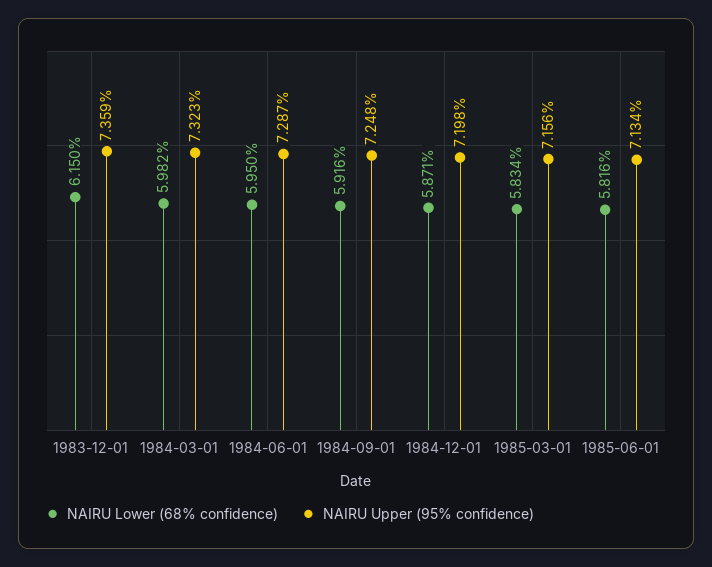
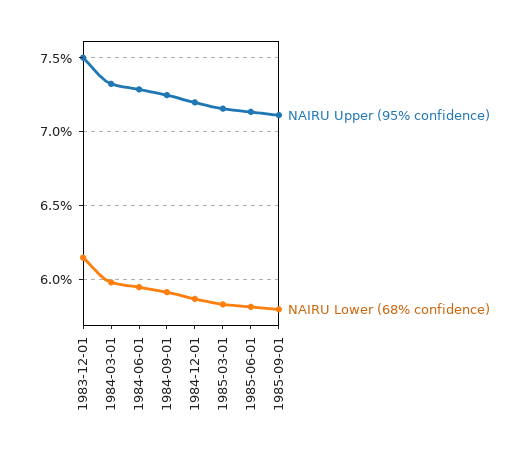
NAIRU Upper (95% confidence), 1983-12-01: 7.359 -> 7.5
NAIRU Upper (95% confidence), 1985-09-01: none -> 7.1
NAIRU Lower (68% confidence), 1985-09-01: none -> 5.8

